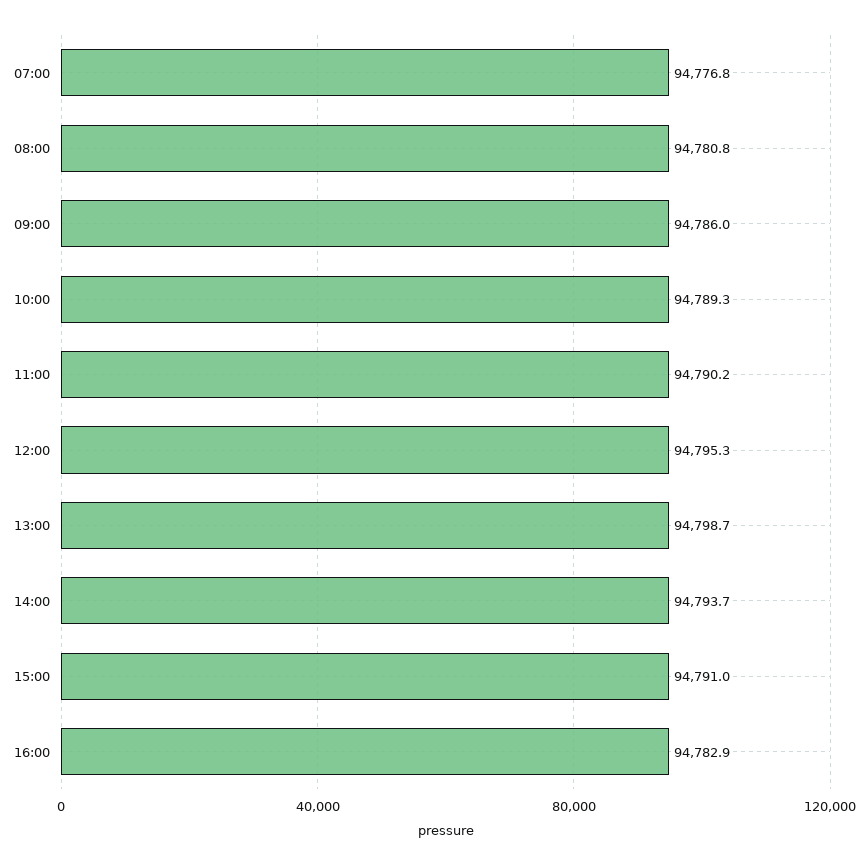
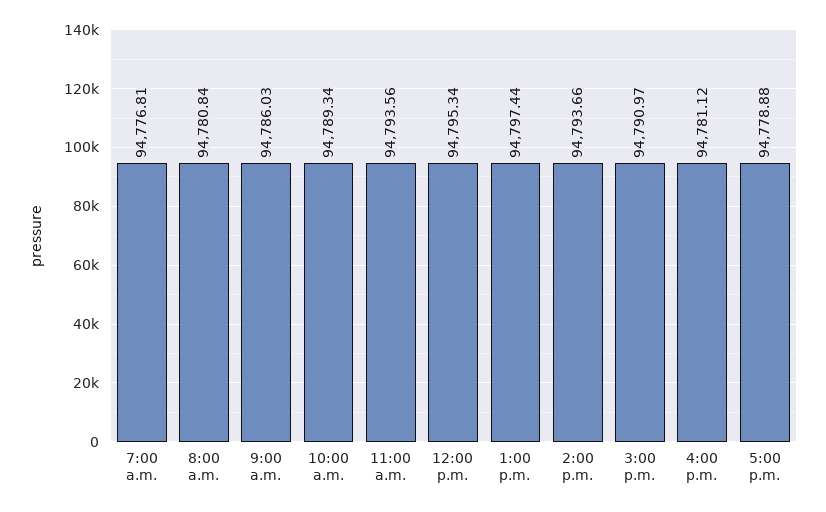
11:00: 94790.2 -> 94793.56
13:00: 94798.7 -> 94797.44
16:00: 94782.9 -> 94781.12
5:00 p.m.: none -> 94778.88

